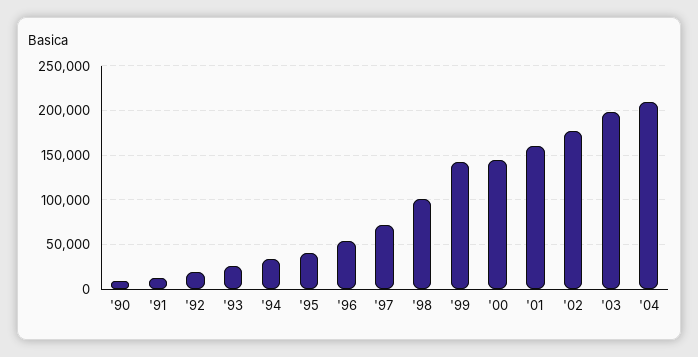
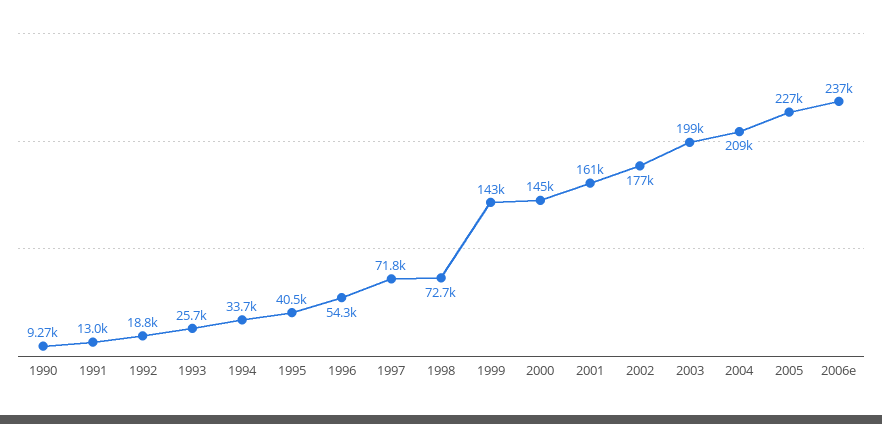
'98: 100000 -> 72700
2005: none -> 227000
2006e: none -> 237000

